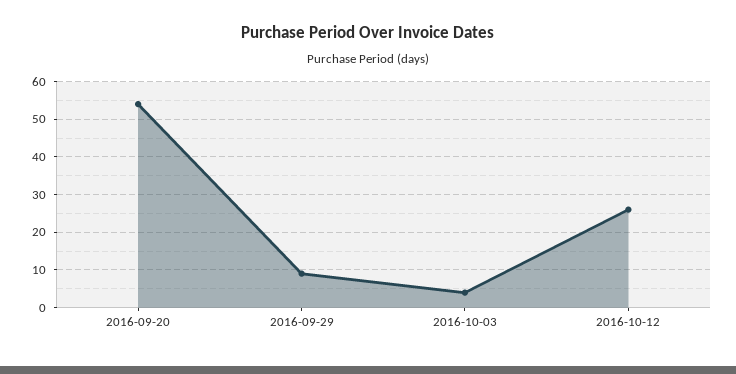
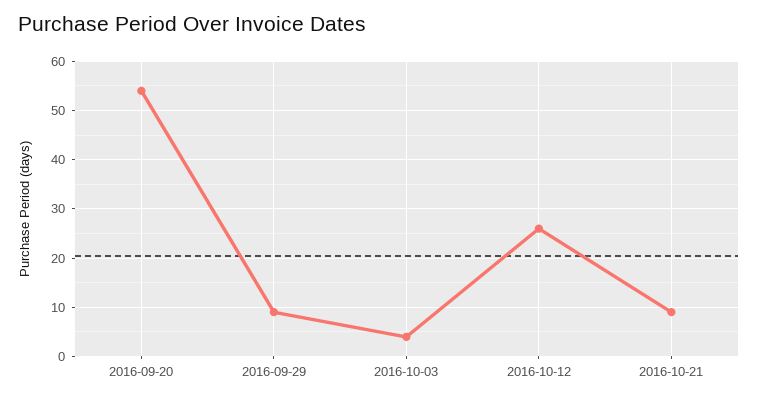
2016-10-21: none -> 10

